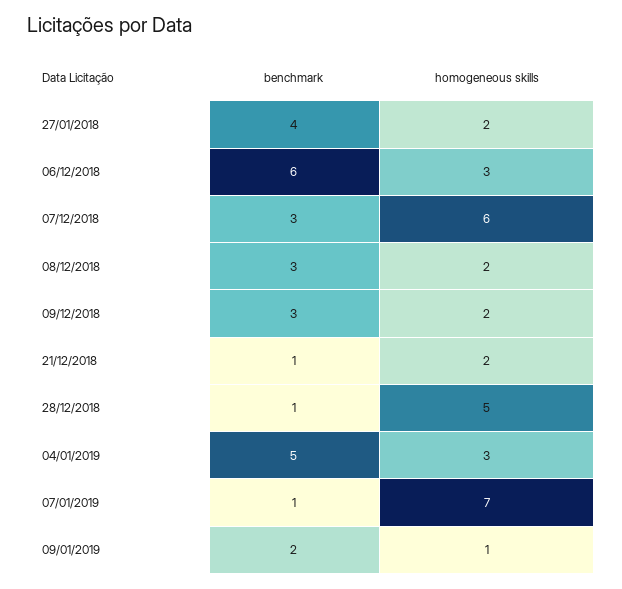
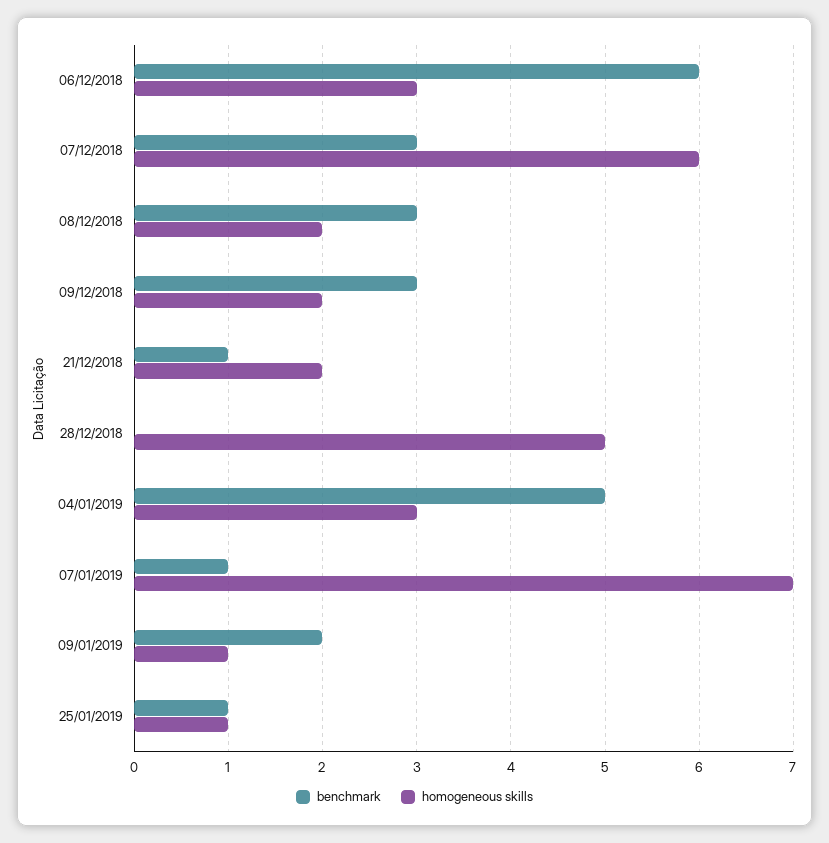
benchmark, 27/01/2018: 4 -> none
homogeneous skills, 27/01/2018: 2 -> none
benchmark, 28/12/2018: 1 -> 0
benchmark, 25/01/2019: none -> 1
homogeneous skills, 25/01/2019: none -> 1

